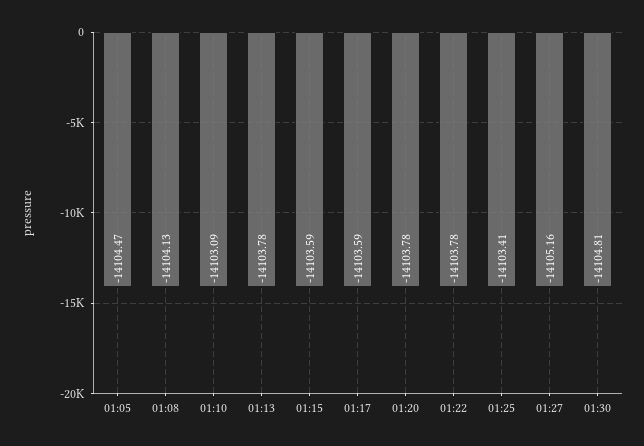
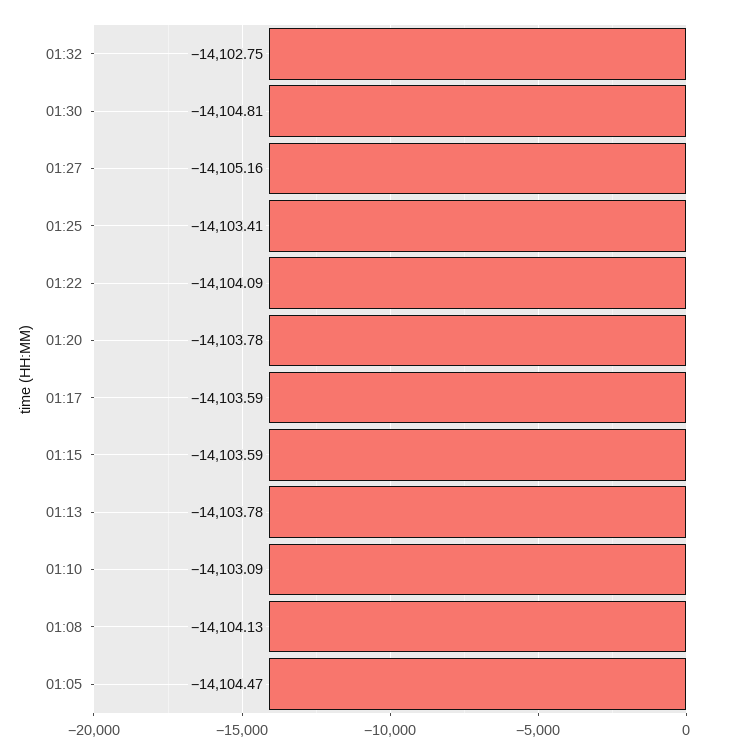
01:22: -14103.78 -> -14104.09
01:32: none -> -14102.75

